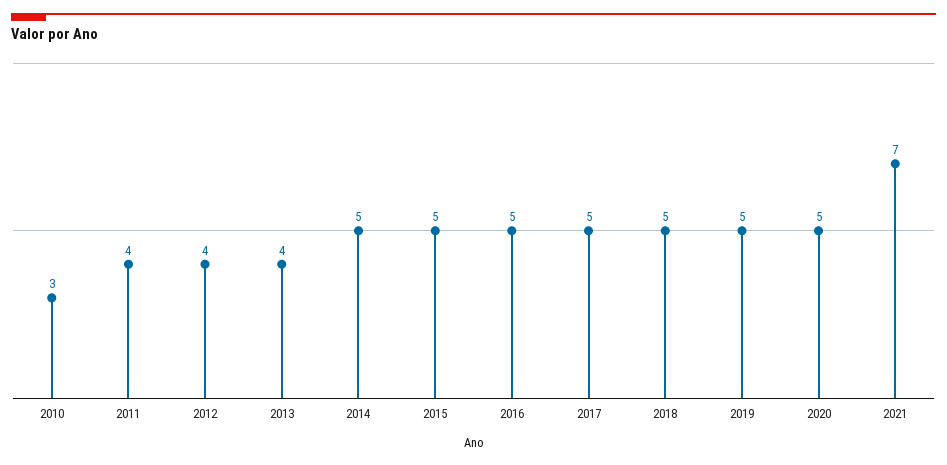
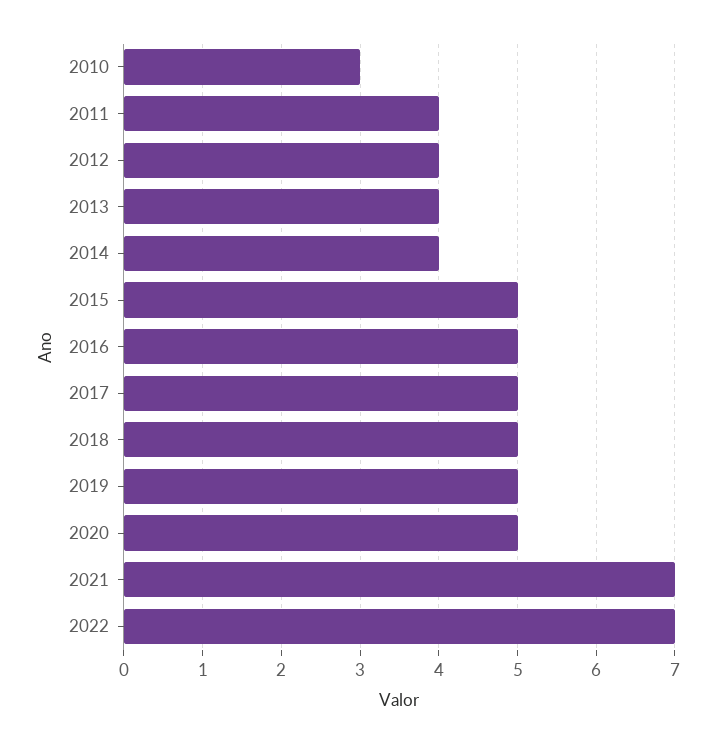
2014: 5 -> 4
2022: none -> 7

